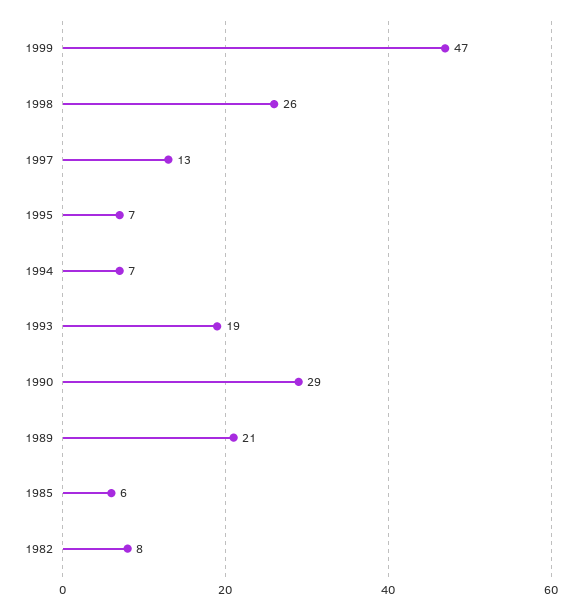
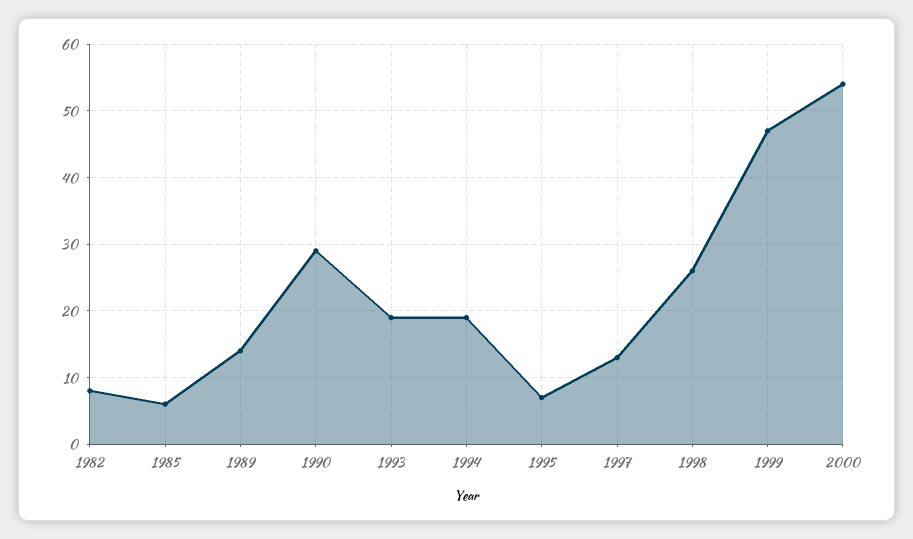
1994: 7 -> 19
1989: 21 -> 14
2000: none -> 54

